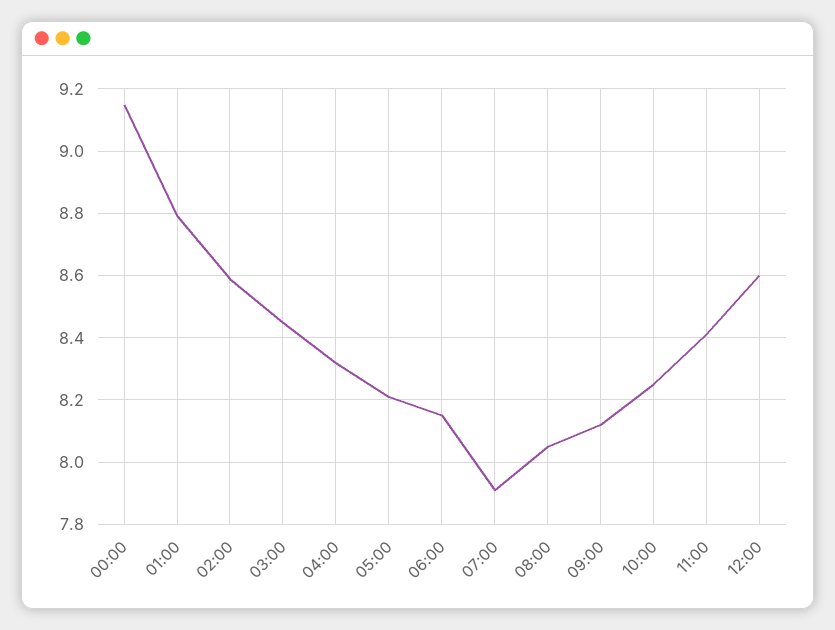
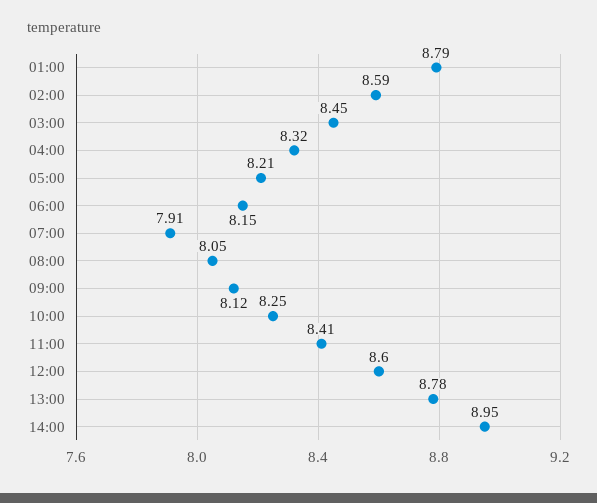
00:00: 9.15 -> none
13:00: none -> 8.78
14:00: none -> 8.95

